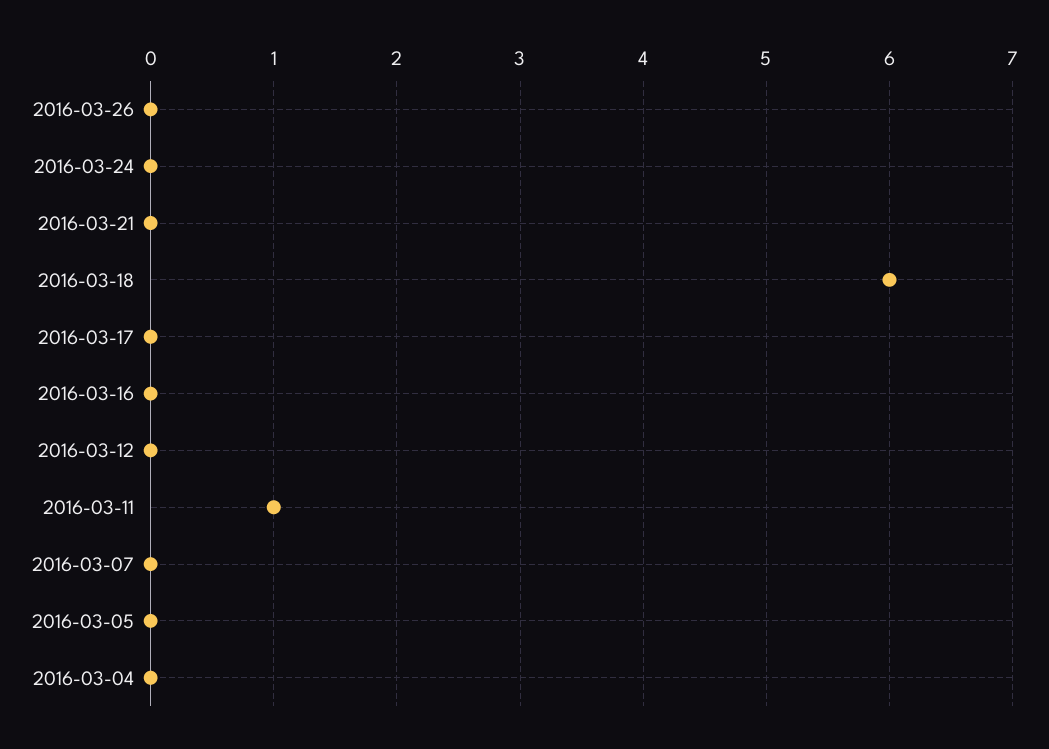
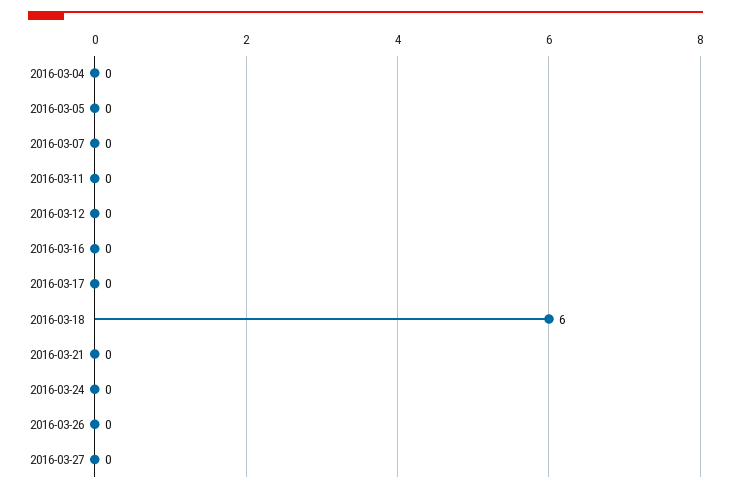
2016-03-11: 1 -> 0
2016-03-27: none -> 0

